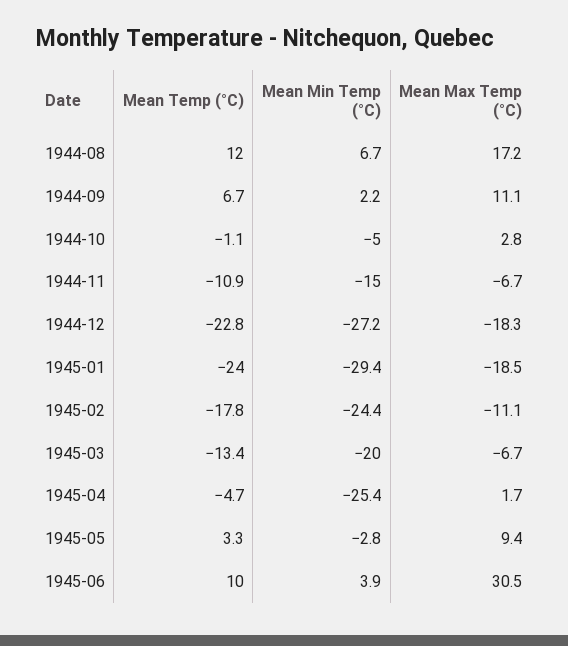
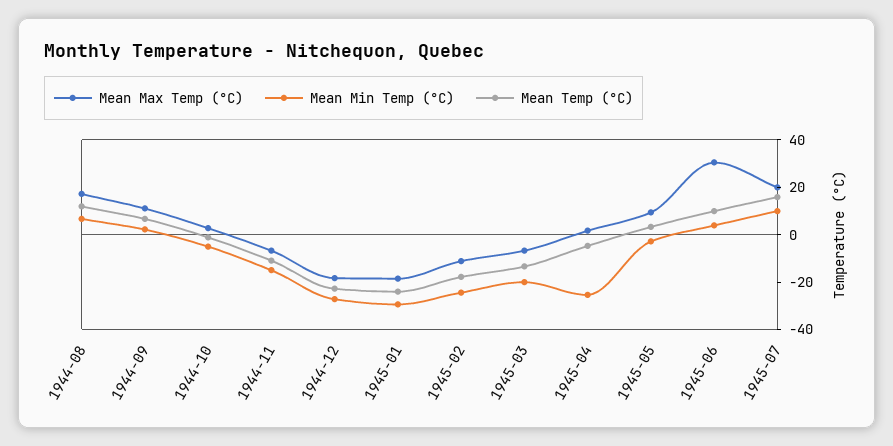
Mean Max Temp (°C), 1945-07: none -> 20
Mean Min Temp (°C), 1945-07: none -> 10
Mean Temp (°C), 1945-07: none -> 15

